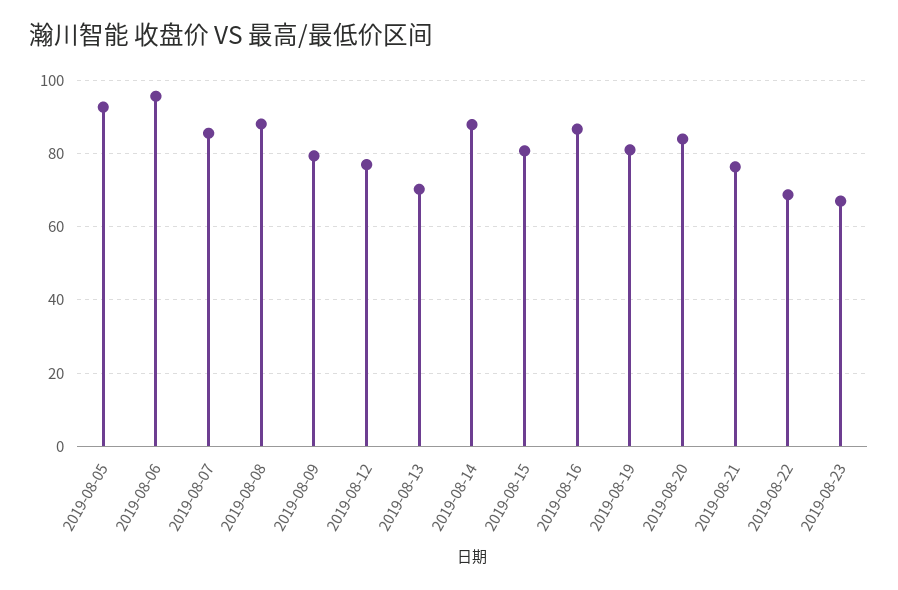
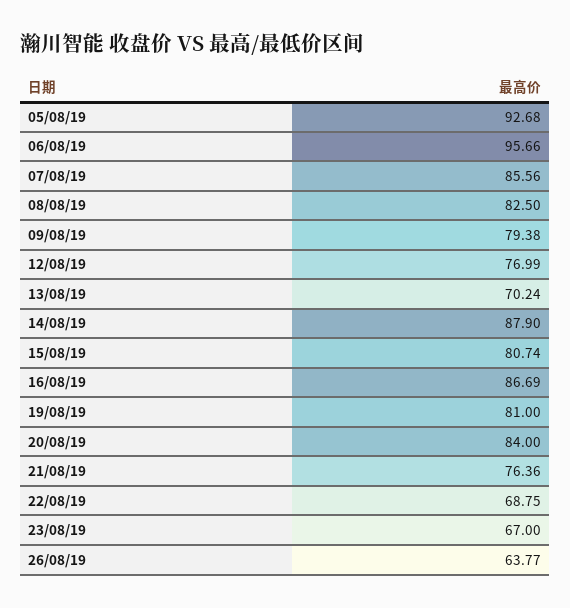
2019-08-08: 88 -> 82.5
26/08/19: none -> 63.77

